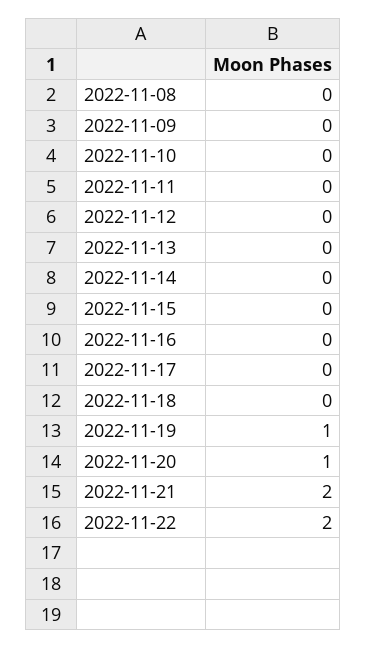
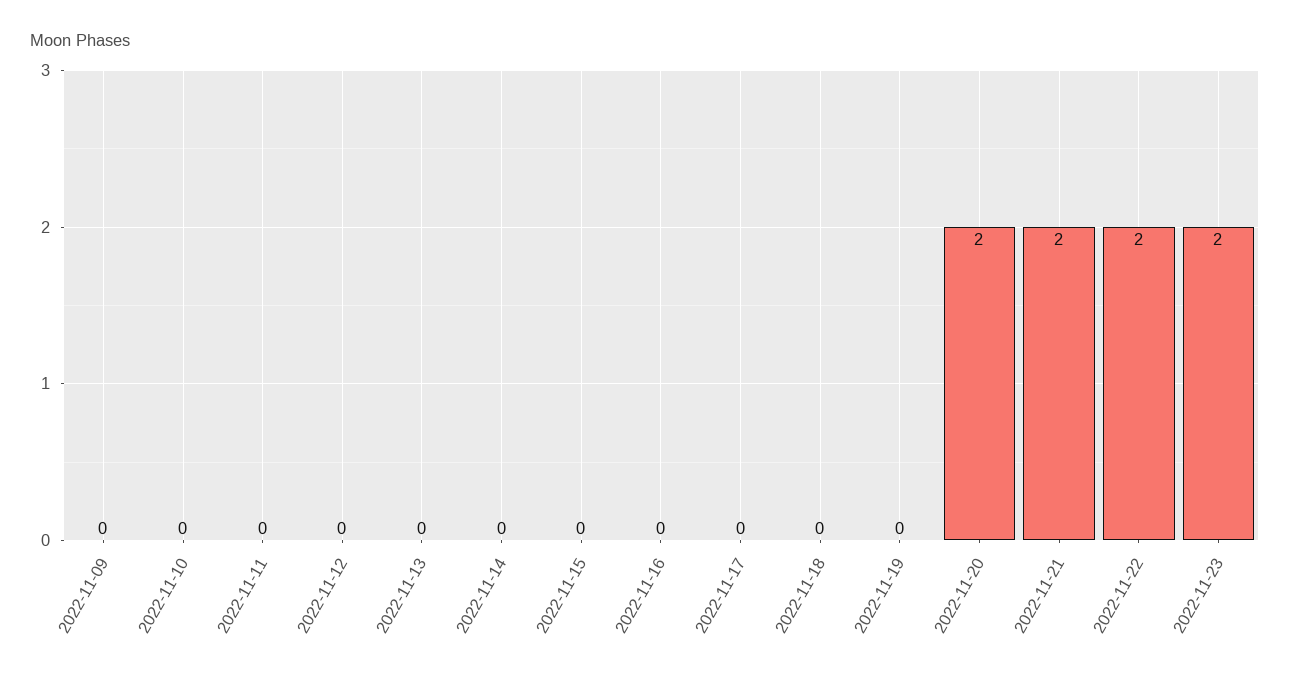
2022-11-08: 0 -> none
2022-11-19: 1 -> 0
2022-11-20: 1 -> 2
2022-11-23: none -> 2

